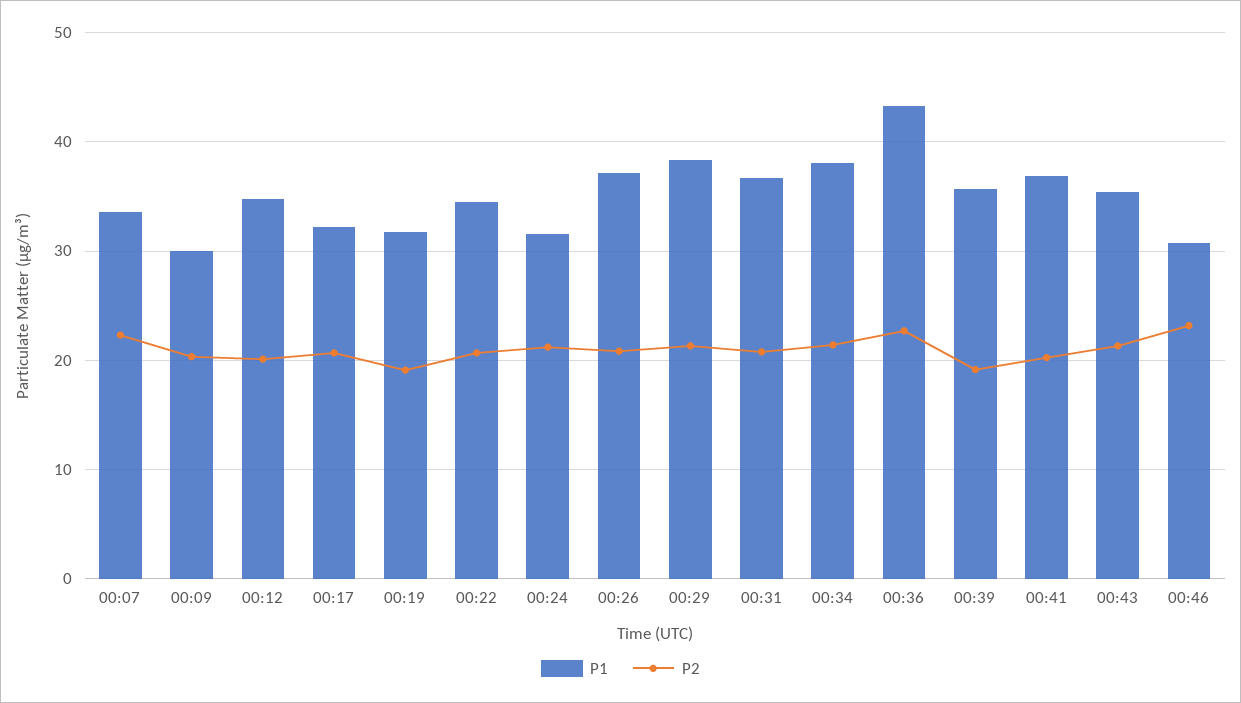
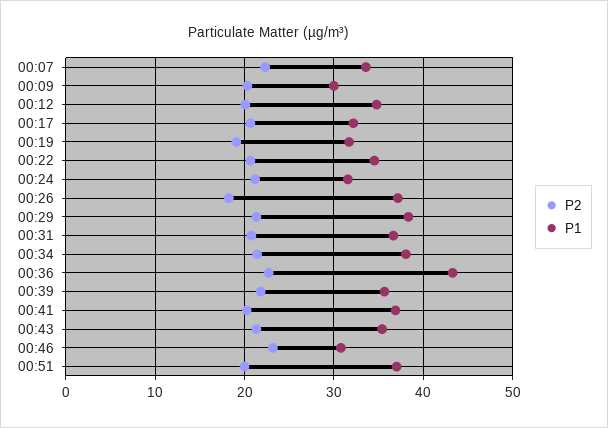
P2, 00:26: 21 -> 18
P2, 00:39: 19 -> 22
P2, 00:51: none -> 20
P1, 00:51: none -> 37

